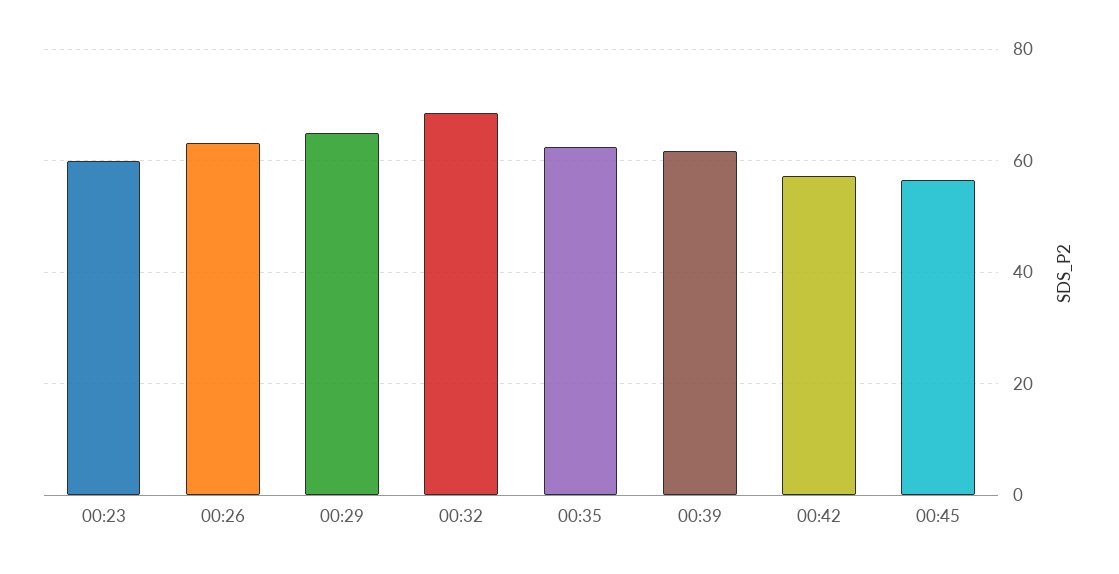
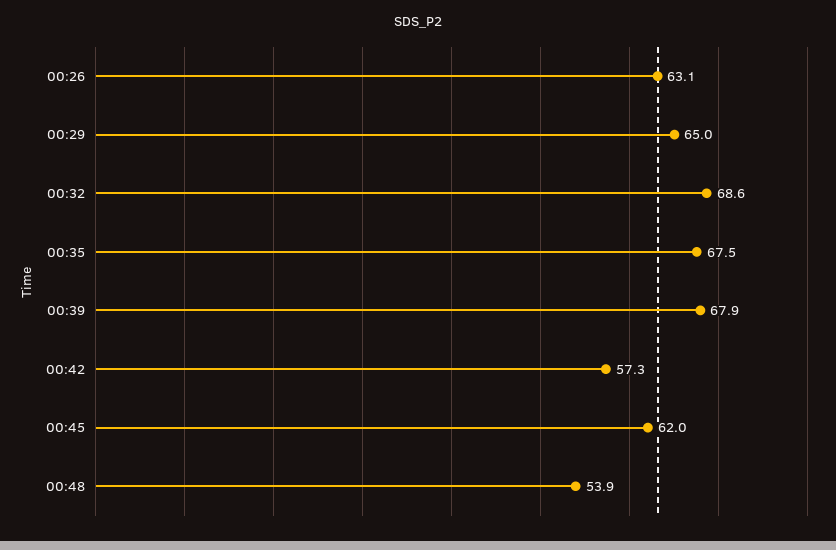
00:23: 60 -> none
00:35: 62 -> 67.5
00:39: 62 -> 67.9
00:45: 56 -> 62
00:48: none -> 53.9

